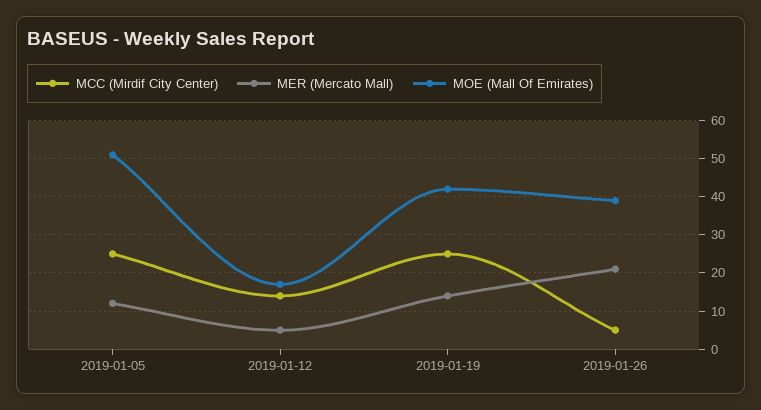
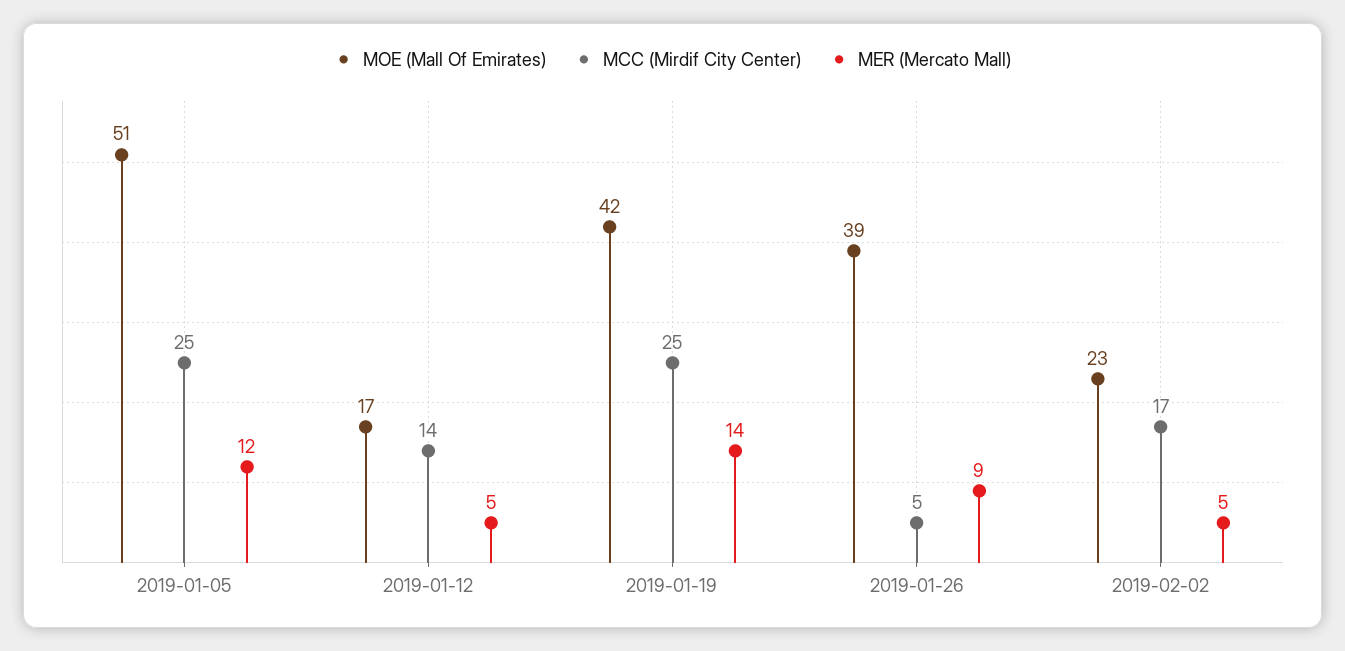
MER (Mercato Mall), 2019-01-26: 20 -> 9
MOE (Mall Of Emirates), 2019-02-02: none -> 23
MCC (Mirdif City Center), 2019-02-02: none -> 17
MER (Mercato Mall), 2019-02-02: none -> 5

